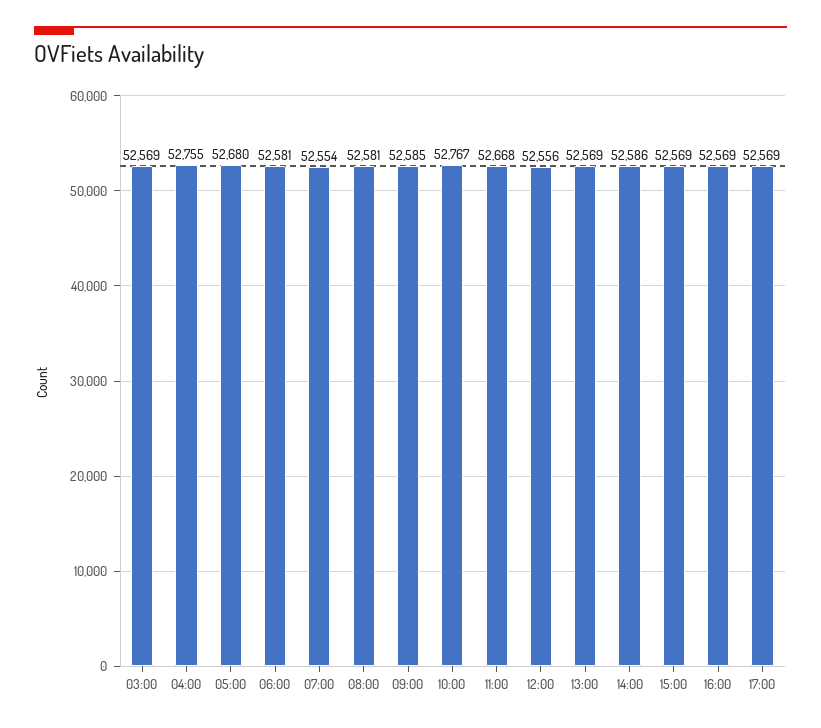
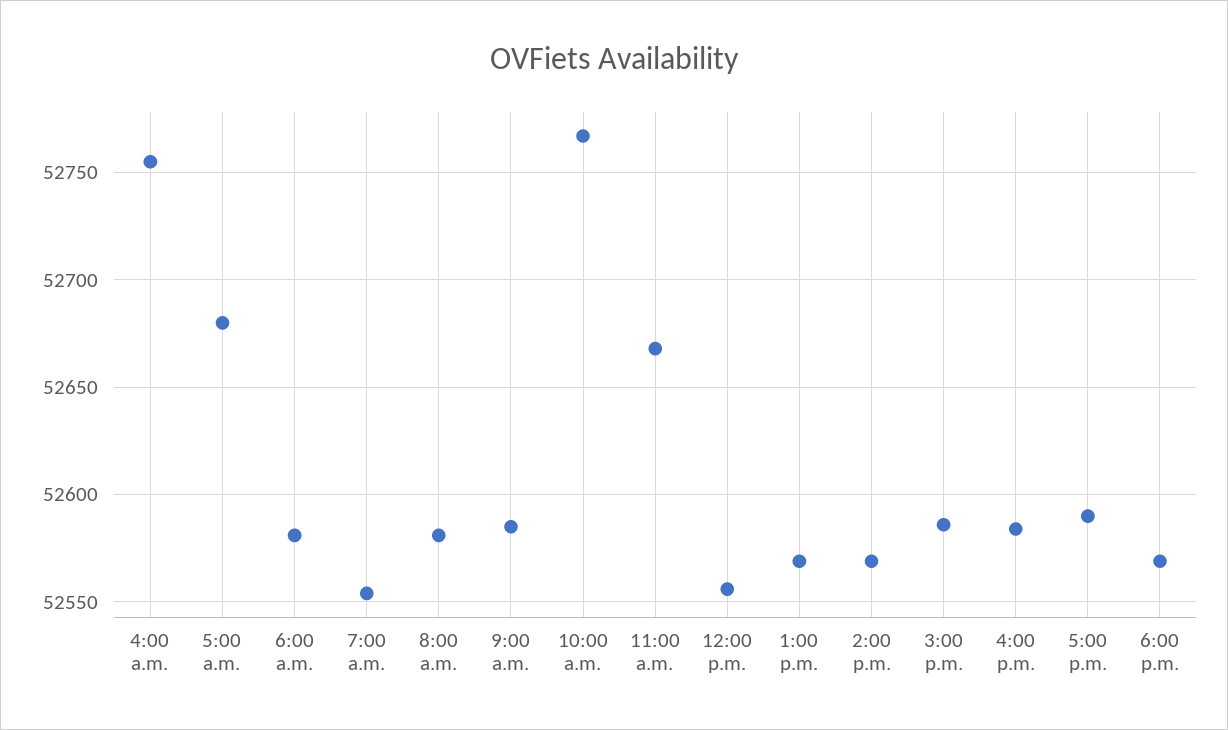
03:00: 52569 -> none
14:00: 52586 -> 52570
15:00: 52569 -> 52585
16:00: 52569 -> 52585
17:00: 52569 -> 52590
6:00 p.m.: none -> 52570

